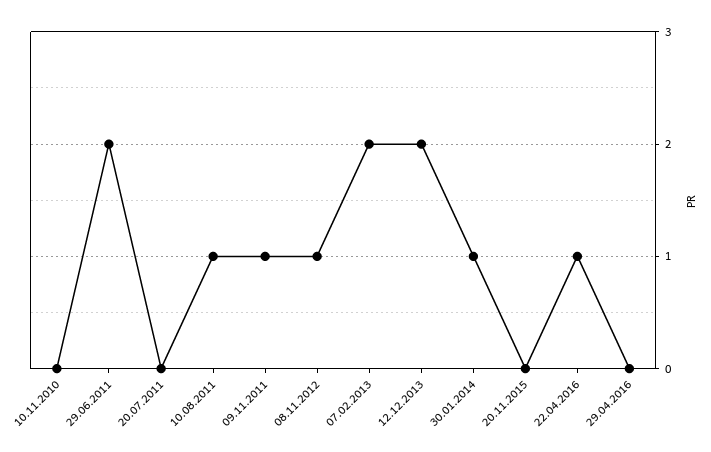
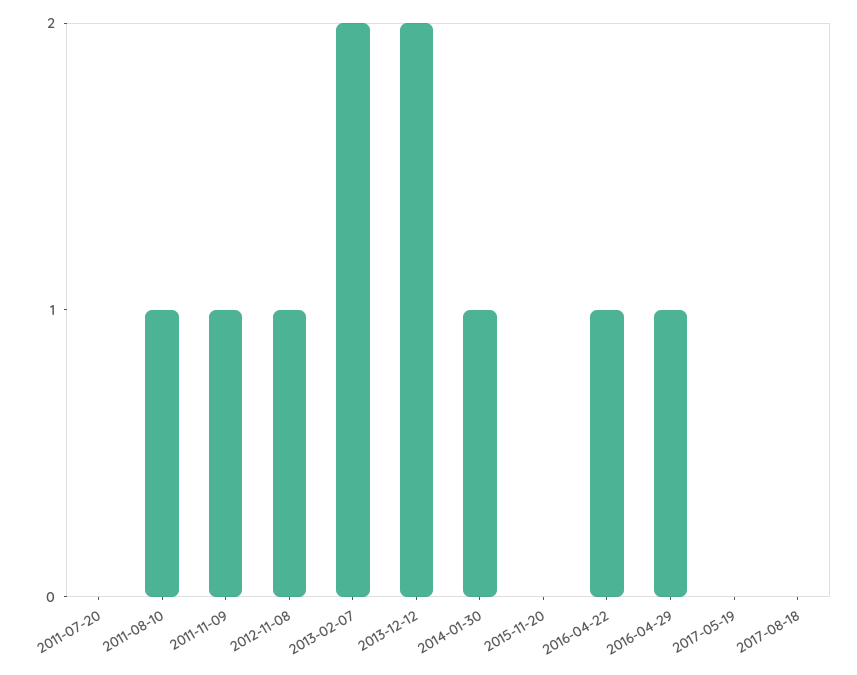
10.11.2010: 0 -> none
29.06.2011: 2 -> none
29.04.2016: 0 -> 1
2017-05-19: none -> 0
2017-08-18: none -> 0

